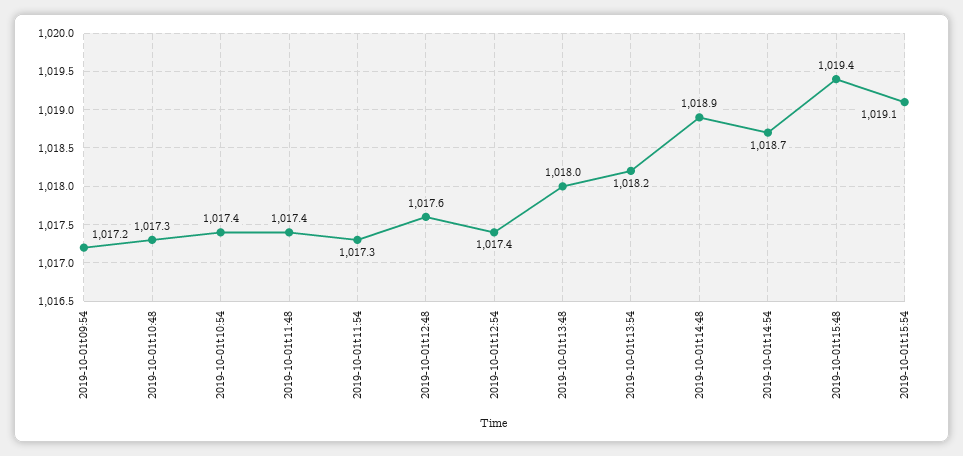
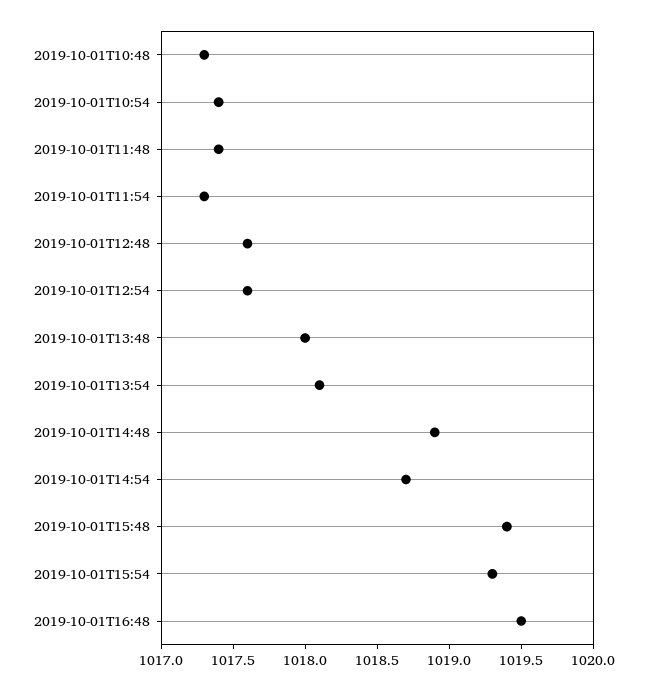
2019-10-01t09:54: 1017.2 -> none
2019-10-01t12:54: 1017.4 -> 1017.6
2019-10-01t13:54: 1018.2 -> 1018.1
2019-10-01t15:54: 1019.1 -> 1019.3
2019-10-01T16:48: none -> 1019.5

